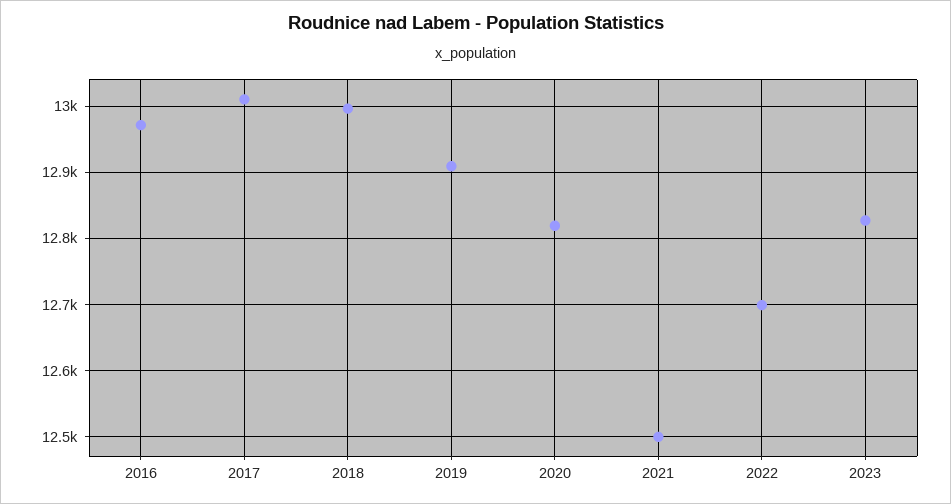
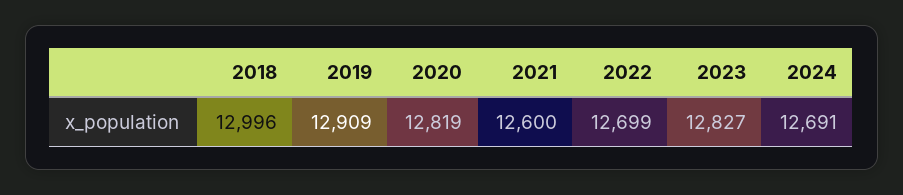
2016: 12970 -> none
2017: 13010 -> none
2021: 12500 -> 12600
2024: none -> 12691

